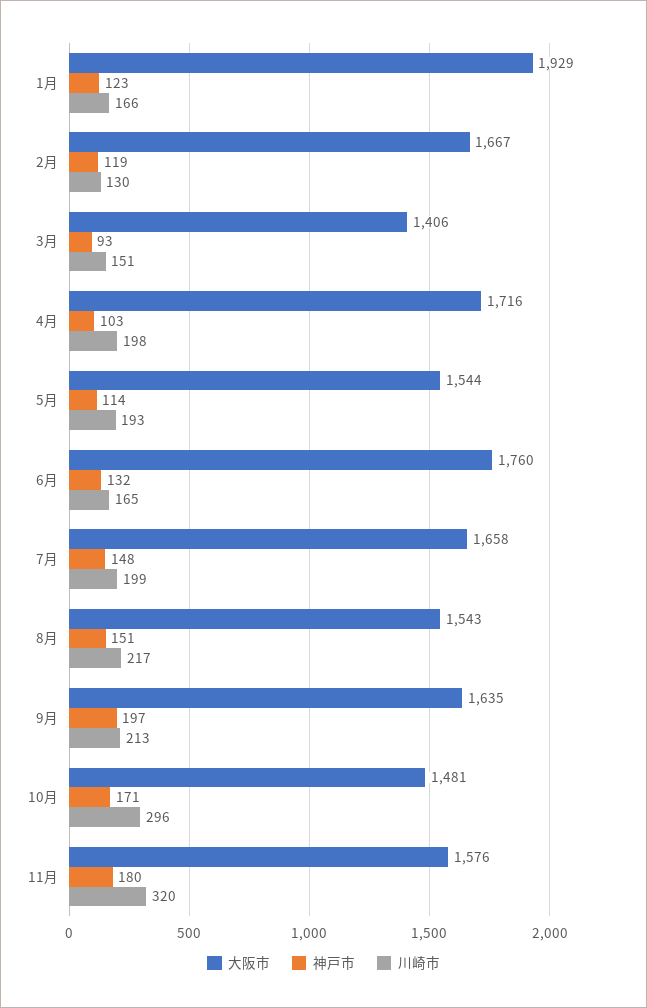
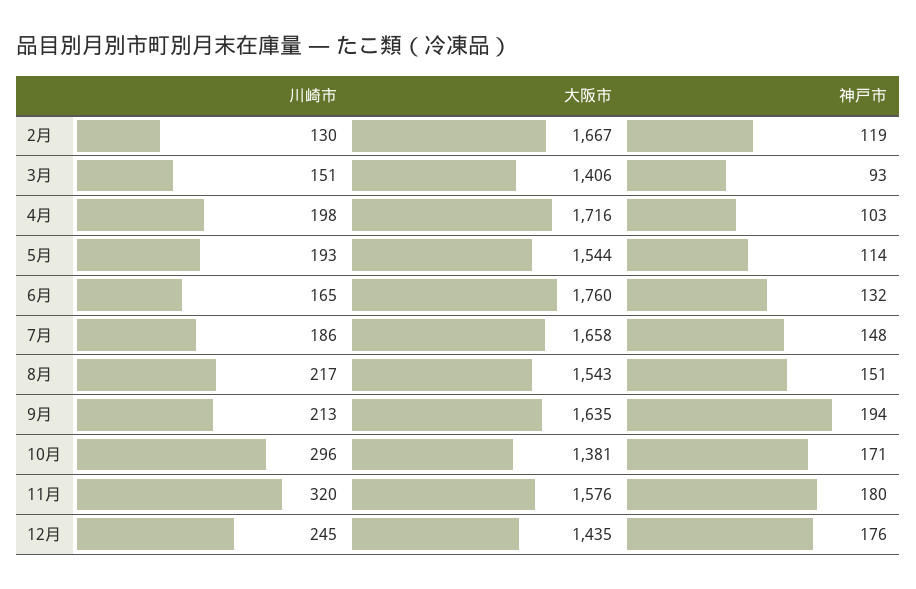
大阪市, 1月: 1929 -> none
神戸市, 1月: 123 -> none
川崎市, 1月: 166 -> none
川崎市, 7月: 199 -> 186
神戸市, 9月: 197 -> 194
大阪市, 10月: 1481 -> 1381
川崎市, 12月: none -> 245
大阪市, 12月: none -> 1435
神戸市, 12月: none -> 176

